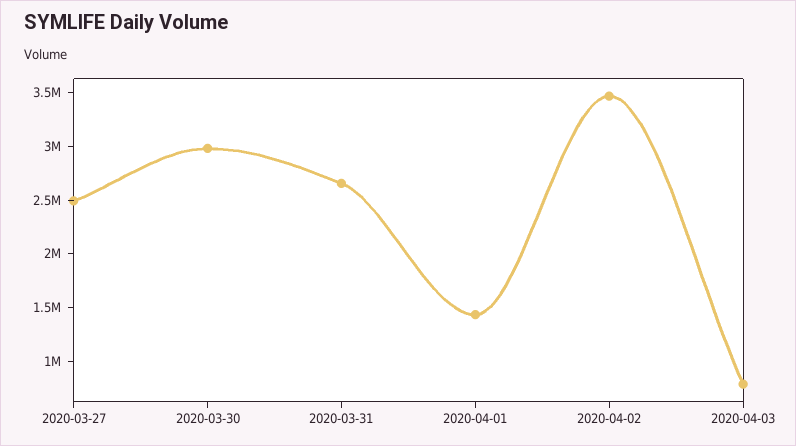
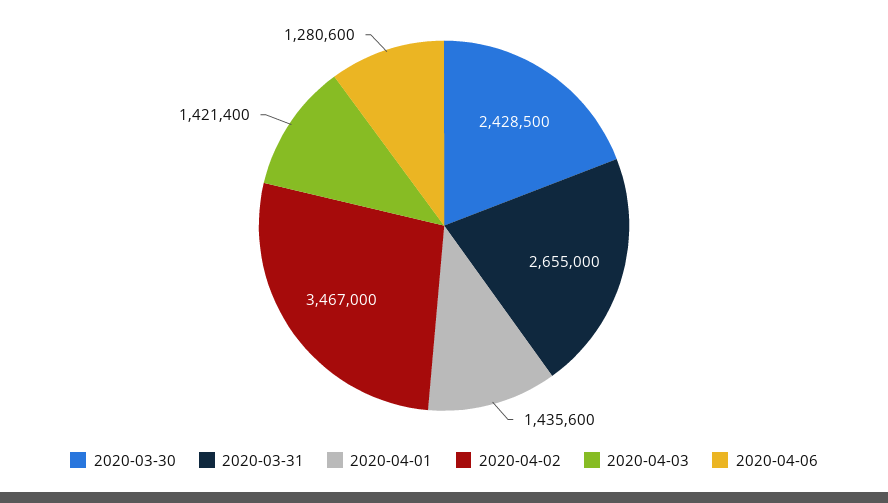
2020-03-27: 2500000 -> none
2020-03-30: 3000000 -> 2428500
2020-04-03: 800000 -> 1421400
2020-04-06: none -> 1280600

